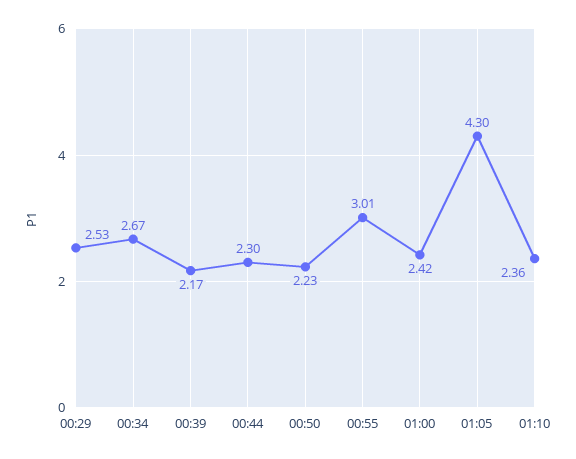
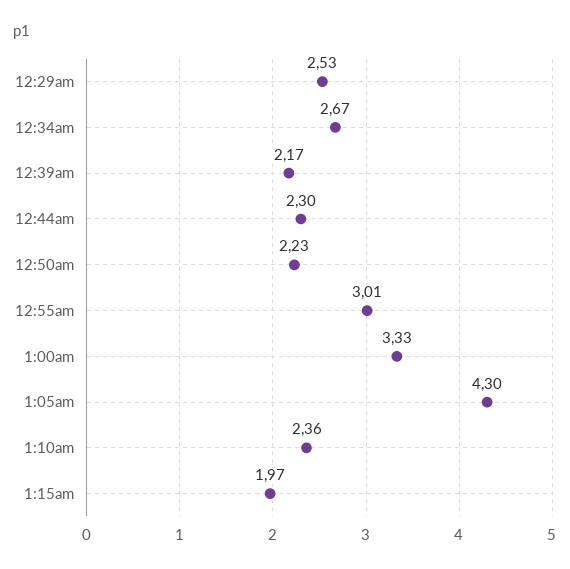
01:00: 2.42 -> 3.33
1:15am: none -> 1.97

